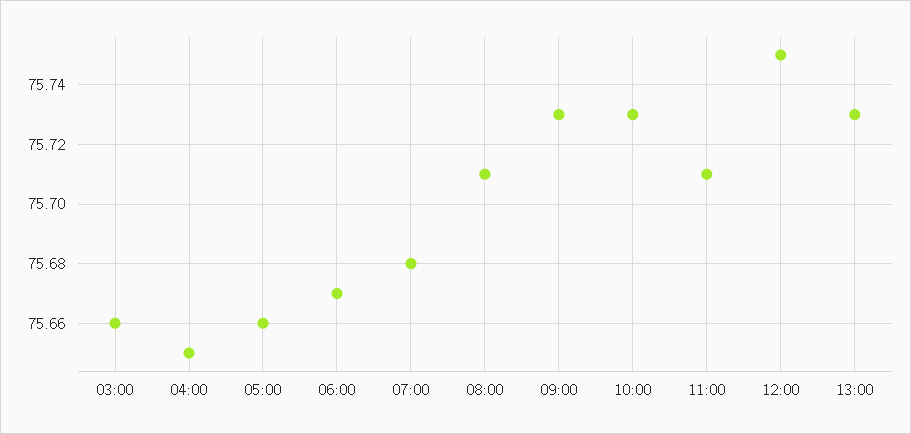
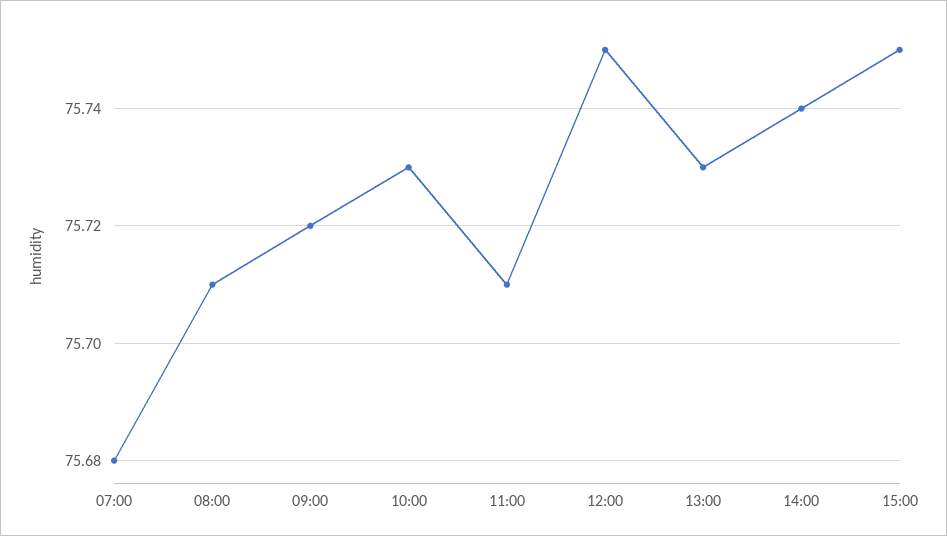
03:00: 75.66 -> none
04:00: 75.65 -> none
05:00: 75.66 -> none
06:00: 75.67 -> none
09:00: 75.73 -> 75.72
14:00: none -> 75.74
15:00: none -> 75.75

